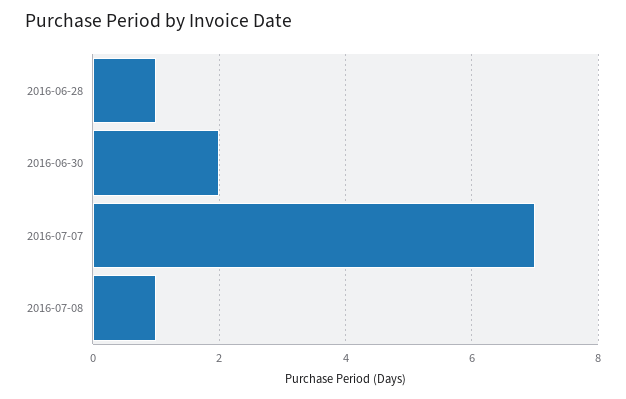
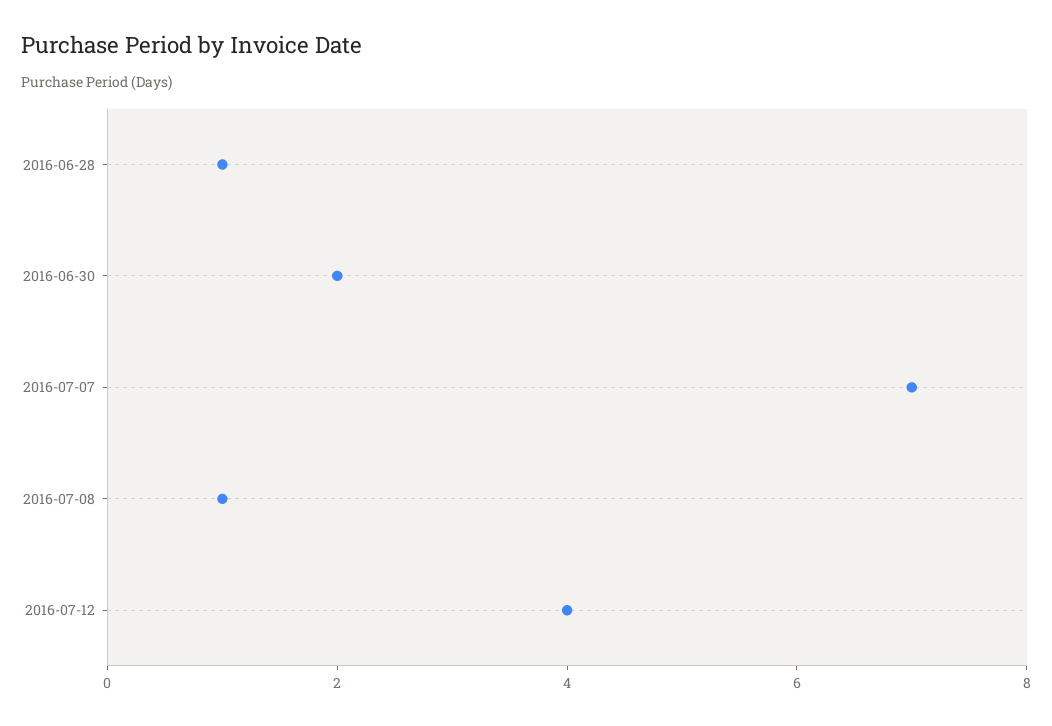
2016-07-12: none -> 4

